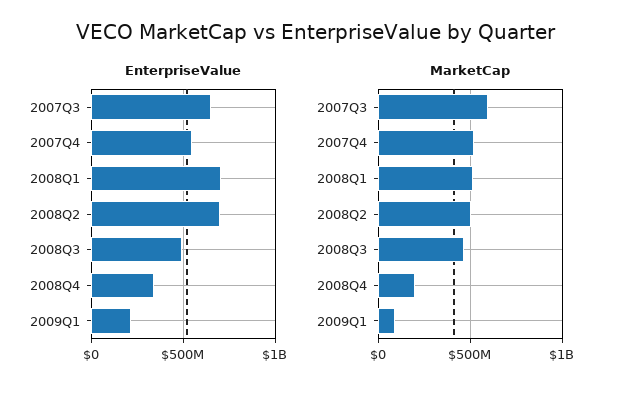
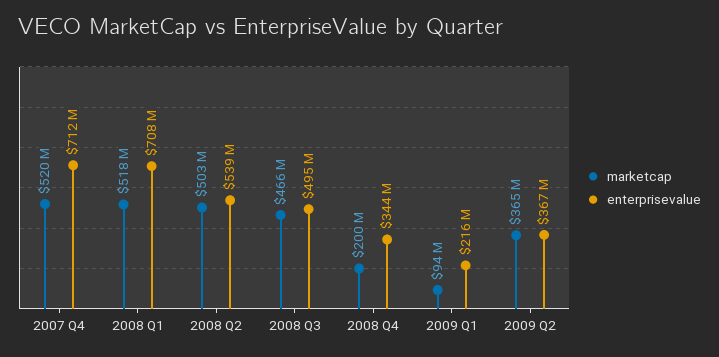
EnterpriseValue, 2007Q3: 650000000 -> none
EnterpriseValue, 2007Q4: 550000000 -> 712000000
EnterpriseValue, 2008Q2: 700000000 -> 539000000
MarketCap, 2007Q3: 600000000 -> none
MarketCap, 2009 Q2: none -> 365000000
EnterpriseValue, 2009 Q2: none -> 367000000

